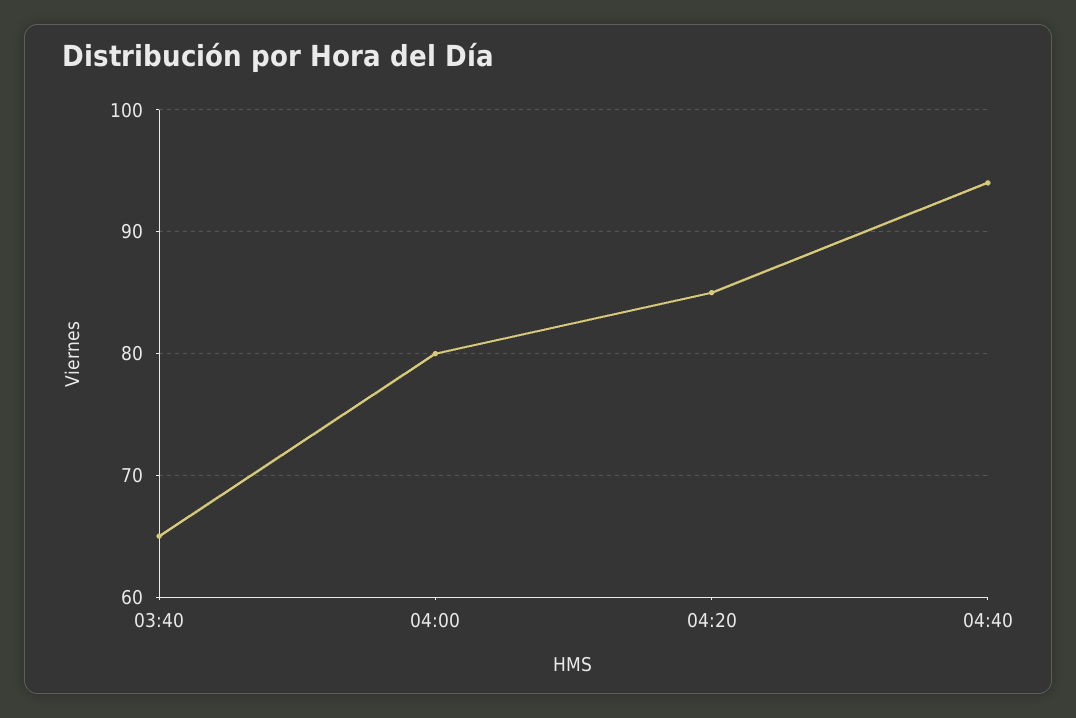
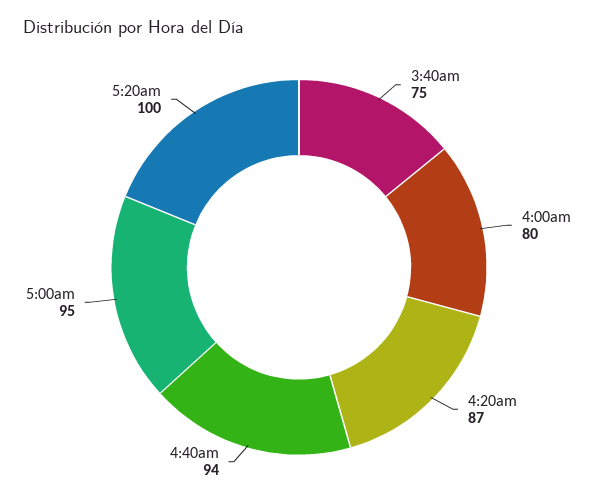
03:40: 65 -> 75
04:20: 85 -> 87
5:00am: none -> 95
5:20am: none -> 100

